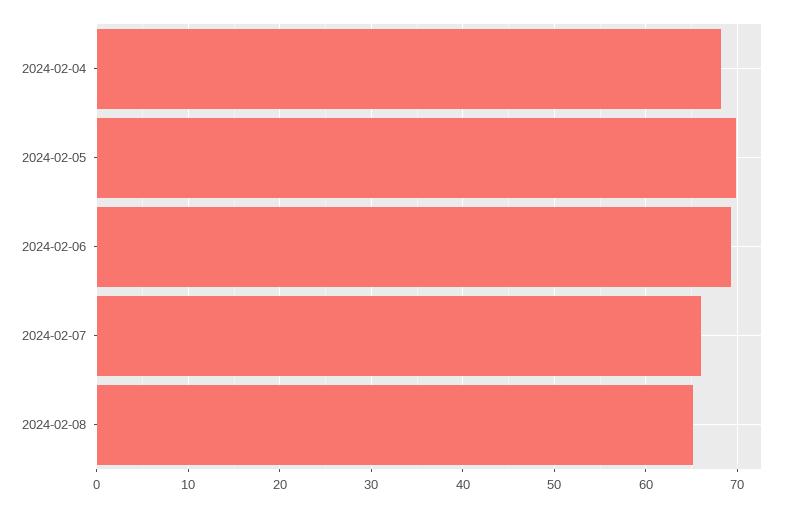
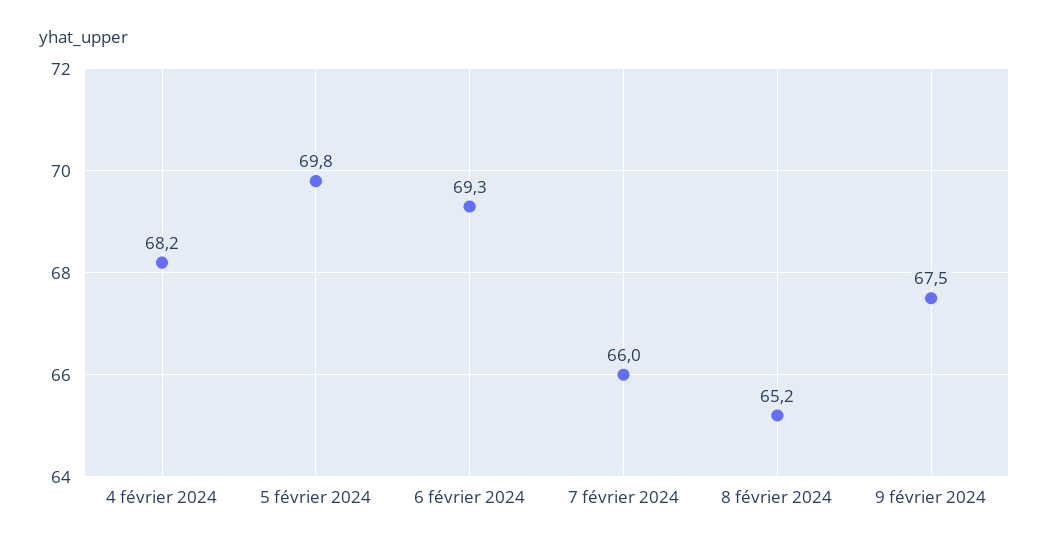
9 février 2024: none -> 67.5

